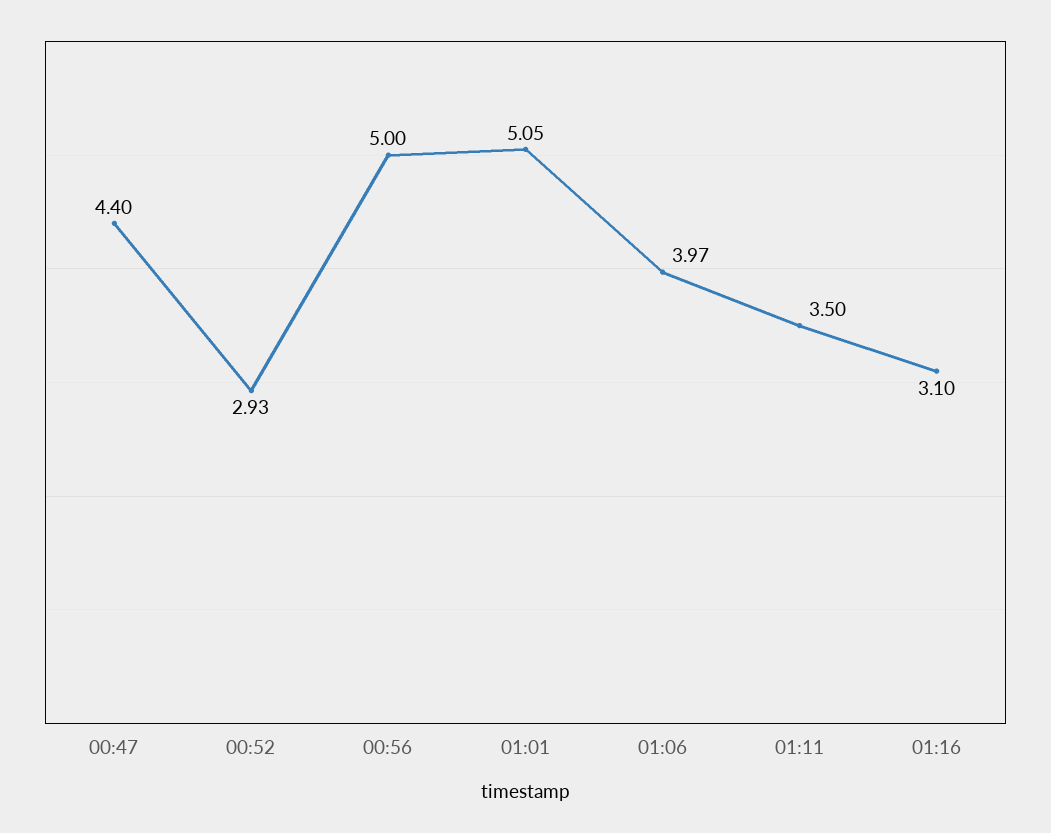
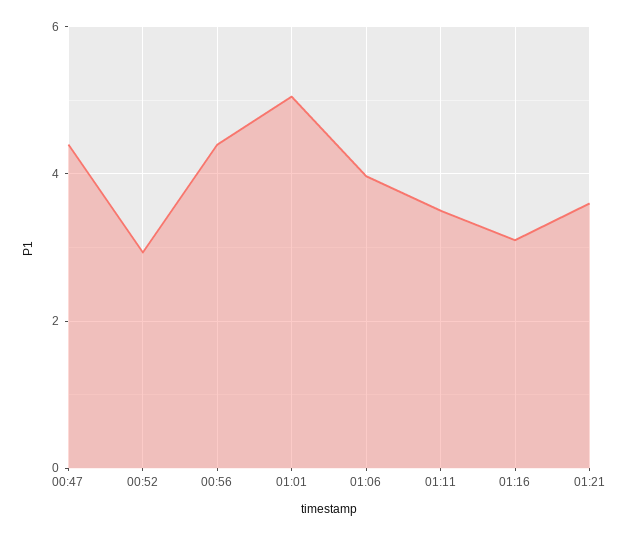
00:56: 5 -> 4.4
01:21: none -> 3.6

